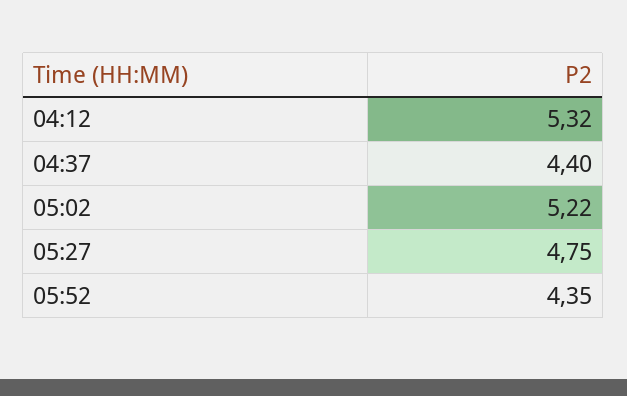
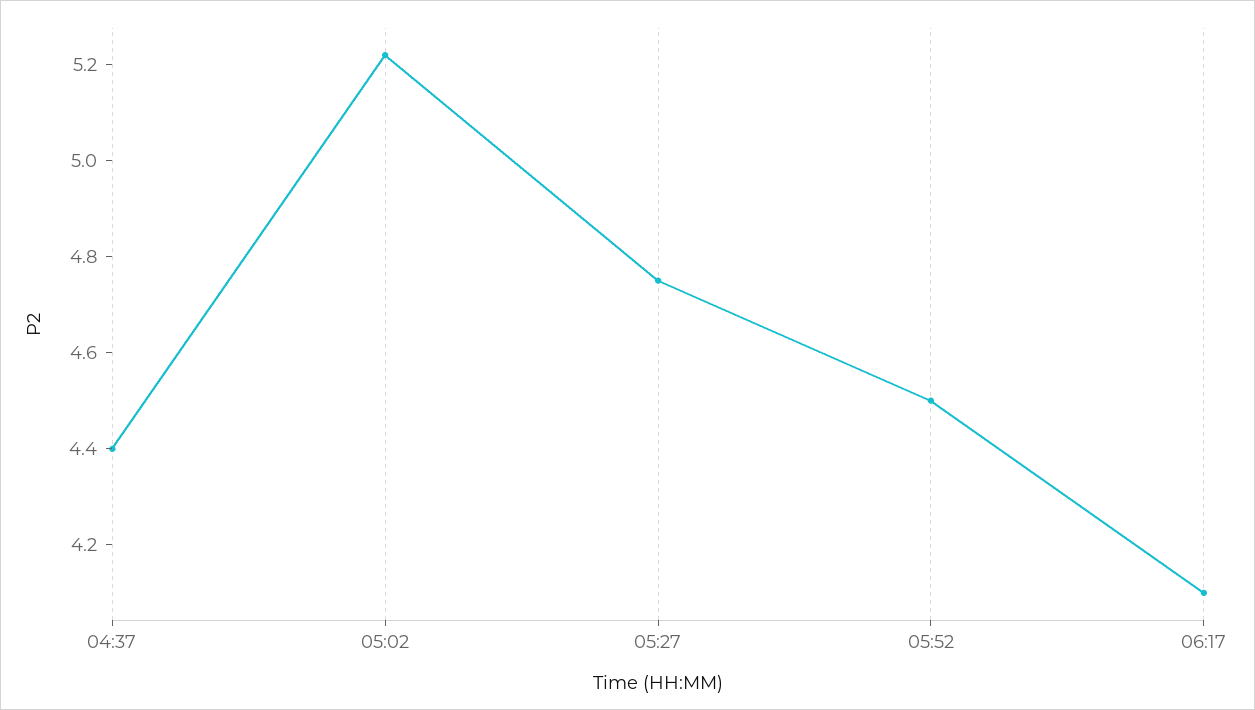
04:12: 5.32 -> none
05:52: 4.35 -> 4.5
06:17: none -> 4.1

